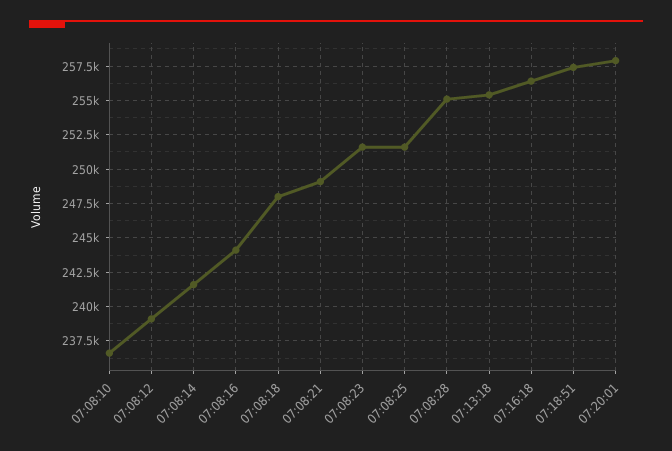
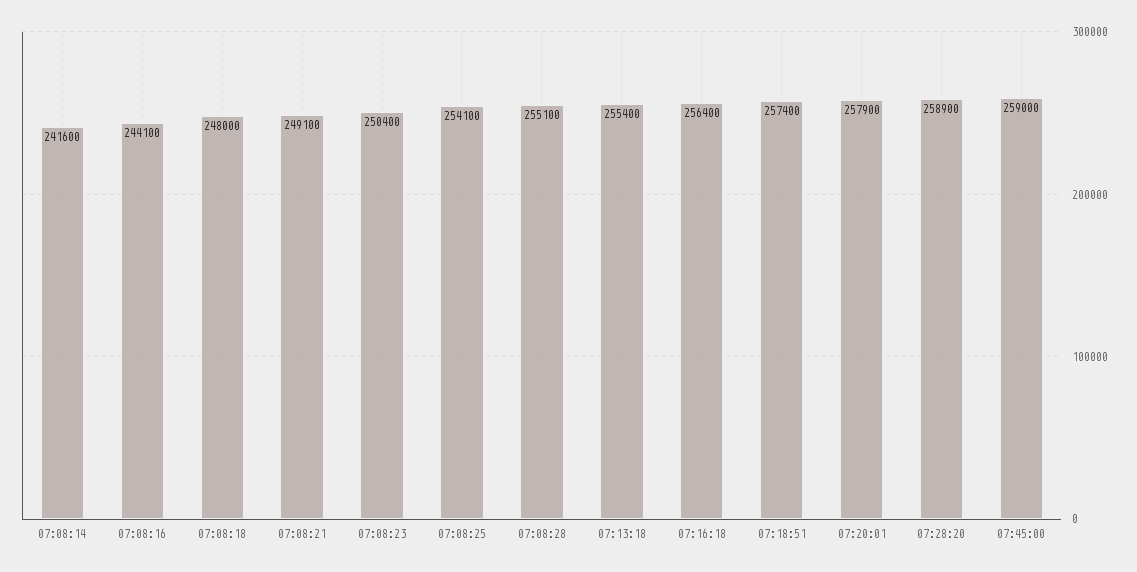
07:08:10: 236500 -> none
07:08:12: 239000 -> none
07:08:23: 251500 -> 250400
07:08:25: 251500 -> 254100
07:28:20: none -> 258900
07:45:00: none -> 259000

